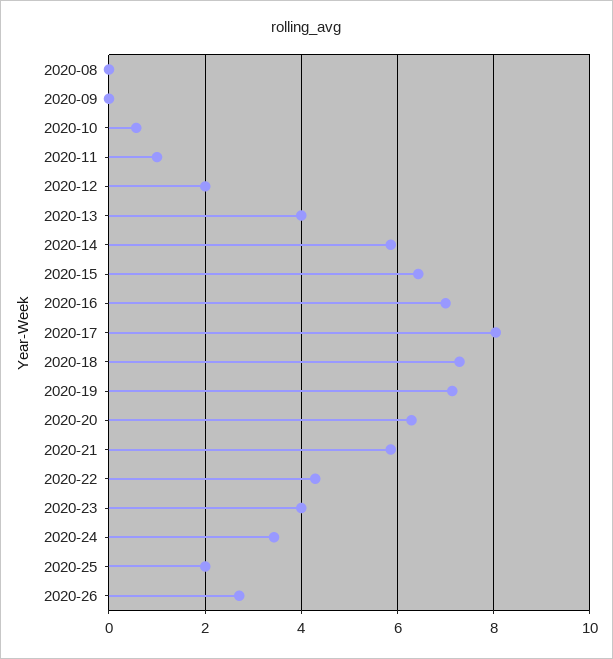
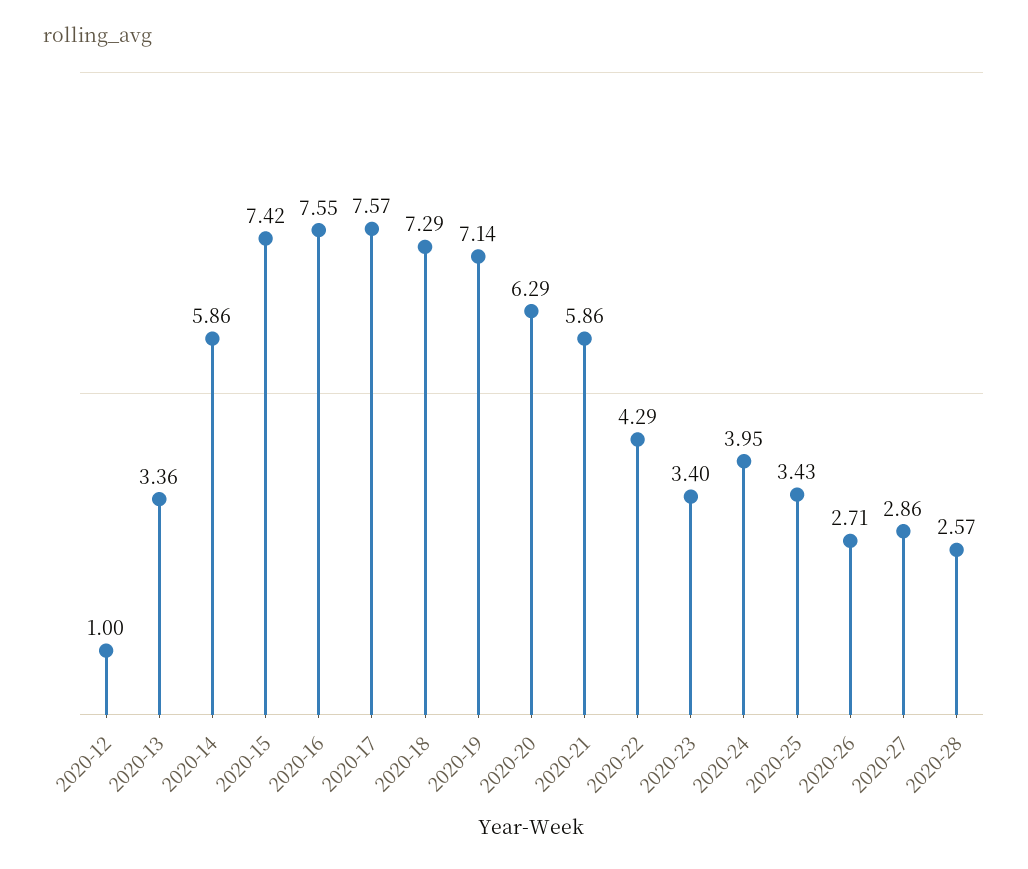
2020-08: 0 -> none
2020-09: 0 -> none
2020-10: 0.6 -> none
2020-11: 1 -> none
2020-12: 2 -> 1
2020-13: 4 -> 3.36
2020-15: 6.4 -> 7.42
2020-16: 7 -> 7.55
2020-17: 8 -> 7.57
2020-23: 4 -> 3.4
2020-24: 3.4 -> 3.95
2020-25: 2 -> 3.43
2020-27: none -> 2.86
2020-28: none -> 2.57

